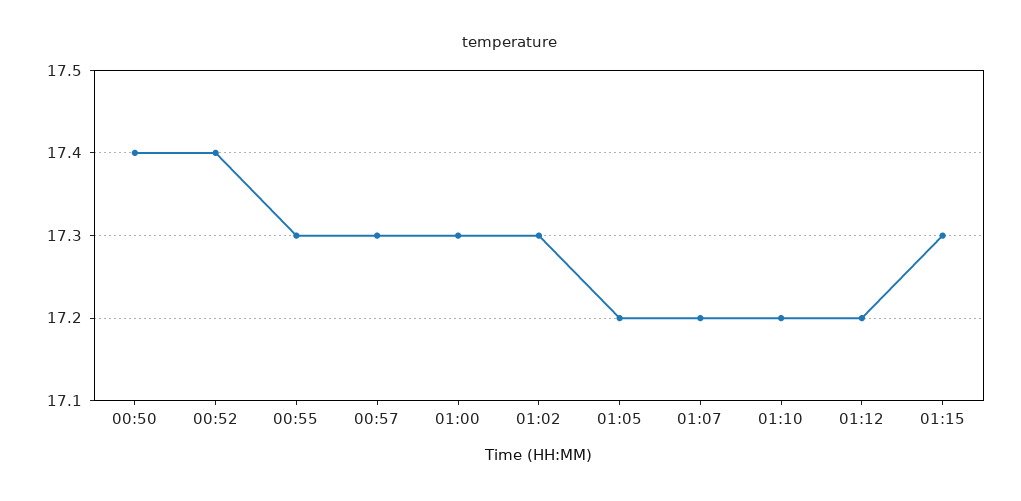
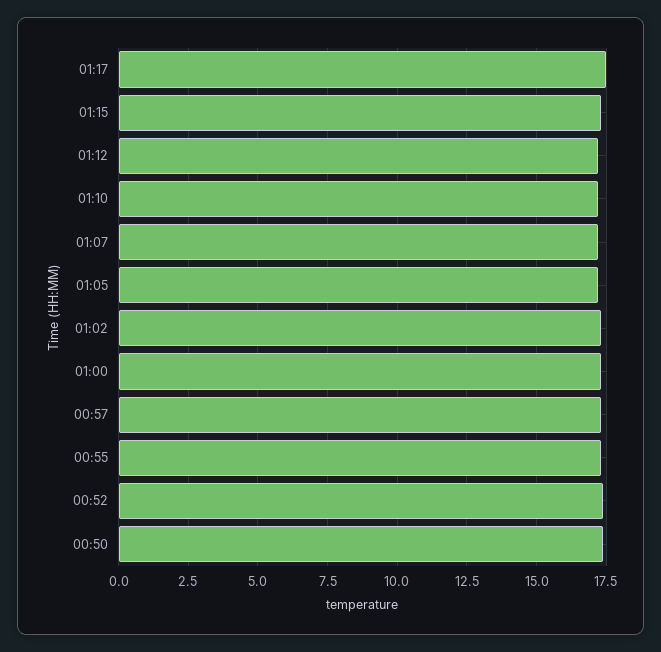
01:17: none -> 17.5

